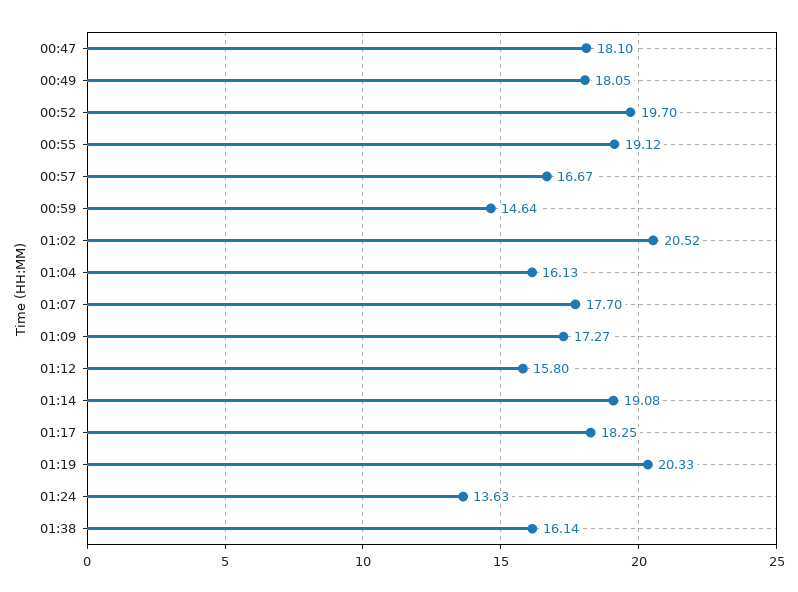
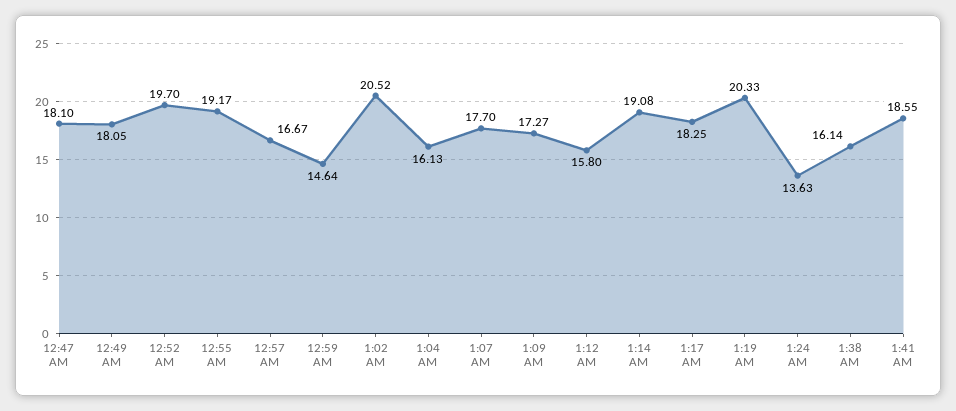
00:55: 19.12 -> 19.17
1:41 AM: none -> 18.55

